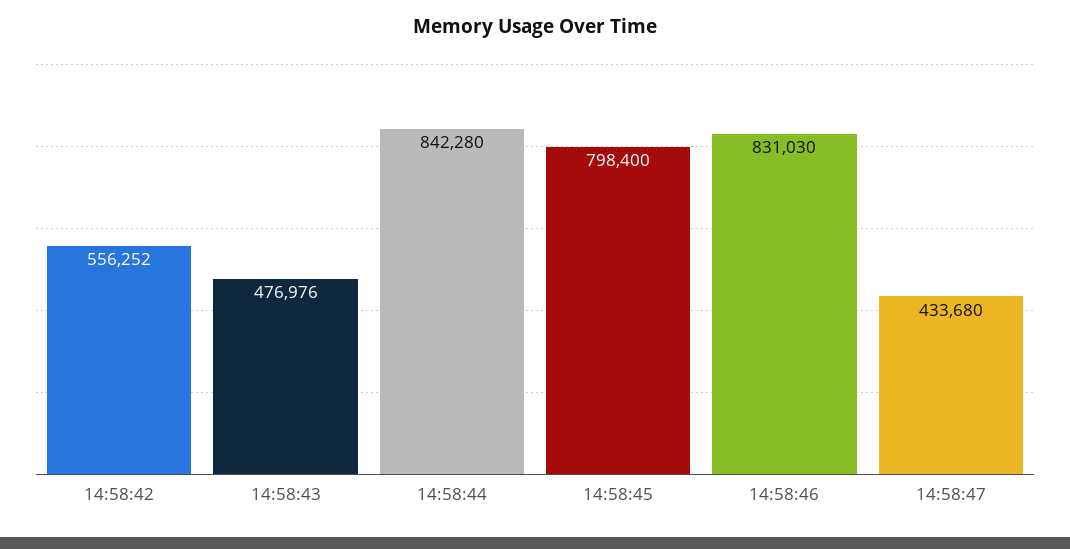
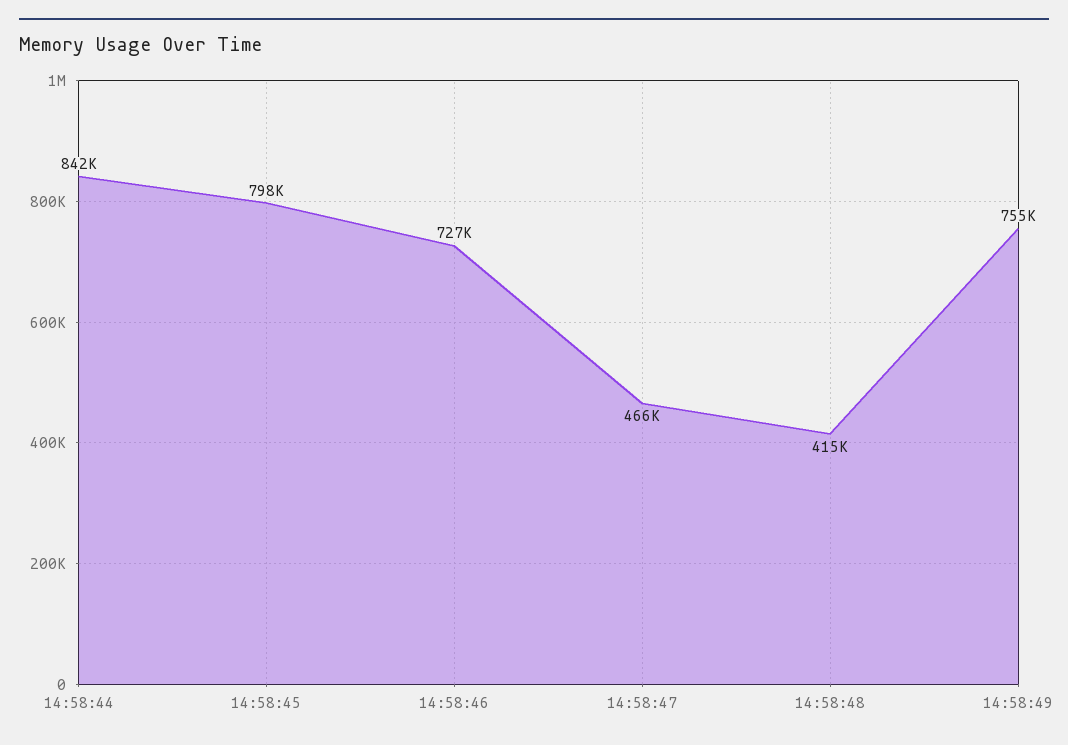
14:58:42: 556252 -> none
14:58:43: 476976 -> none
14:58:46: 831030 -> 727000
14:58:47: 433680 -> 466000
14:58:48: none -> 415000
14:58:49: none -> 755000

